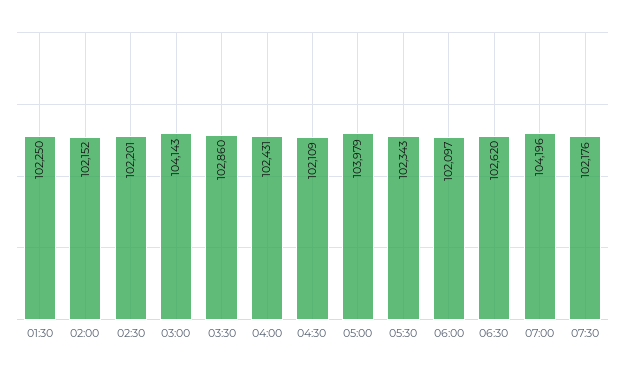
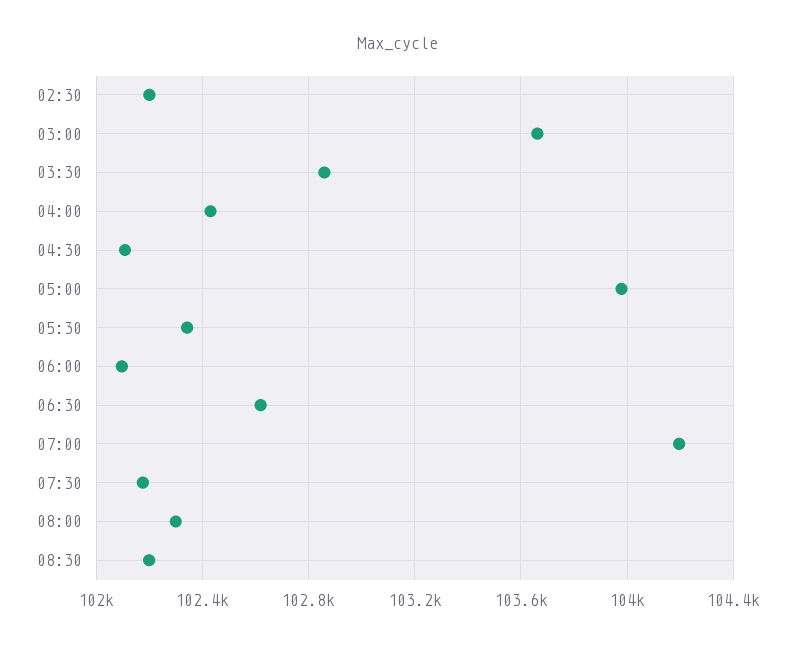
01:30: 102250 -> none
02:00: 102152 -> none
03:00: 104143 -> 103650
08:00: none -> 102300
08:30: none -> 102200

